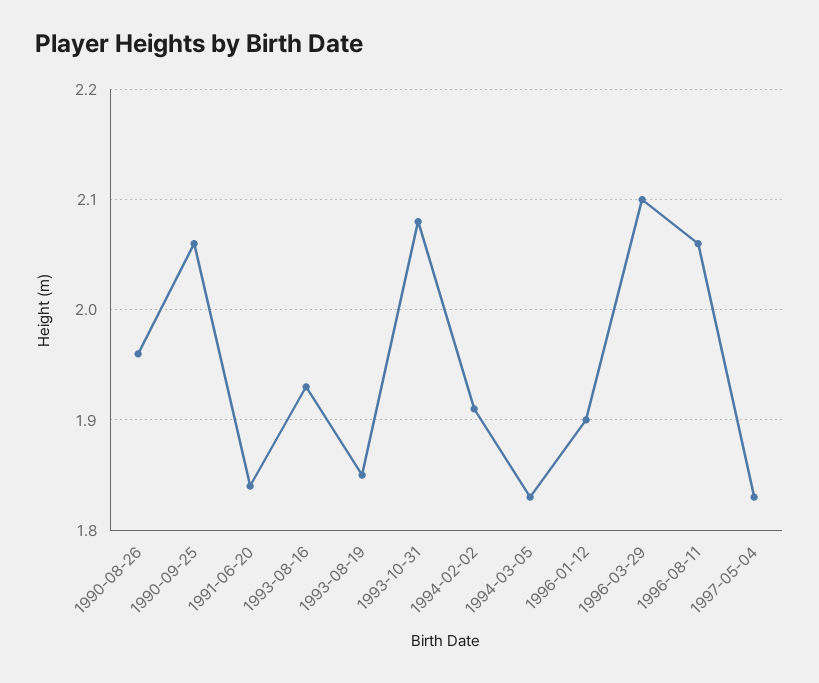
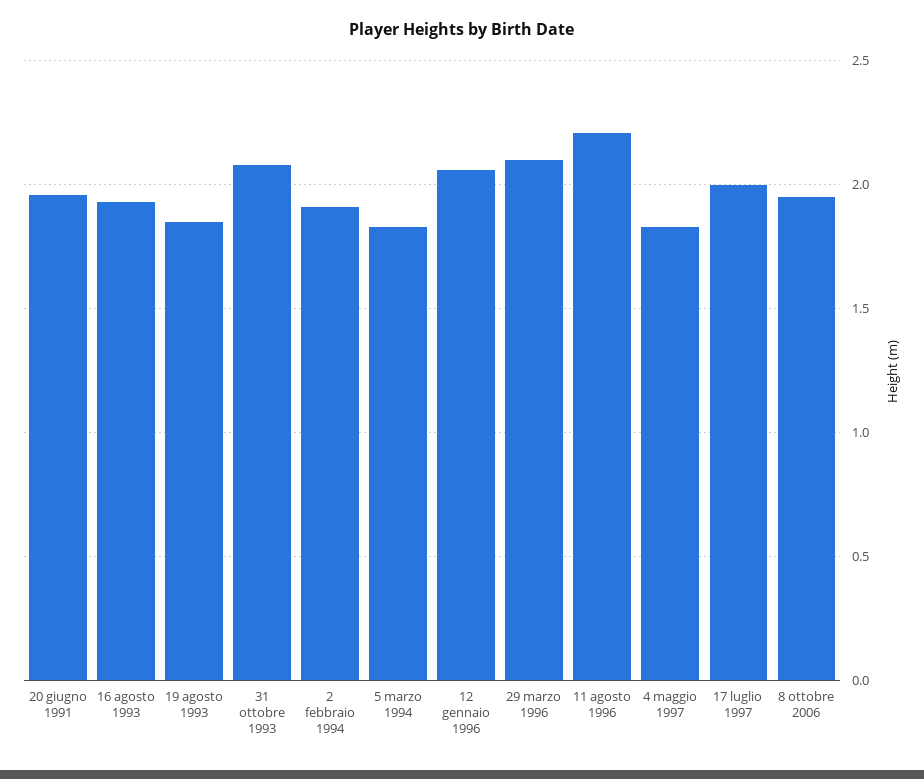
1990-08-26: 1.96 -> none
1990-09-25: 2.06 -> none
1991-06-20: 1.84 -> 1.95
1996-01-12: 1.9 -> 2.05
1996-08-11: 2.06 -> 2.2
17 luglio 1997: none -> 2
8 ottobre 2006: none -> 1.95

